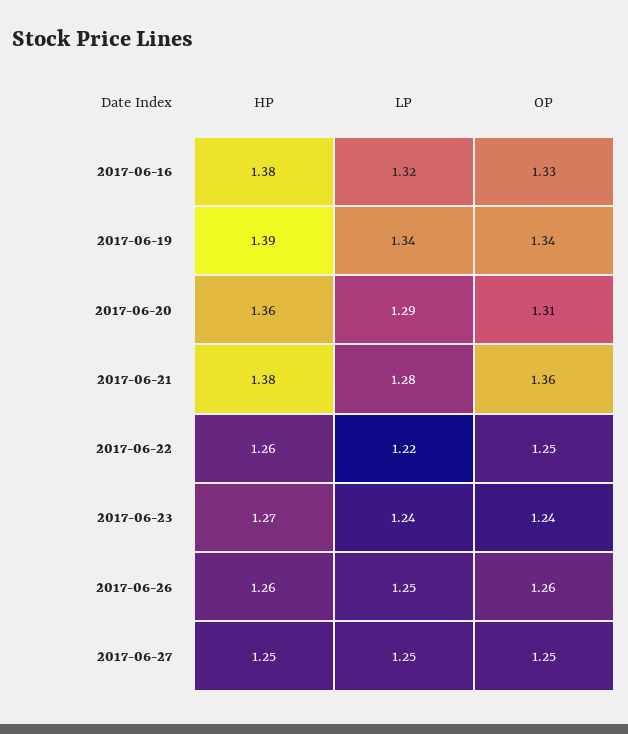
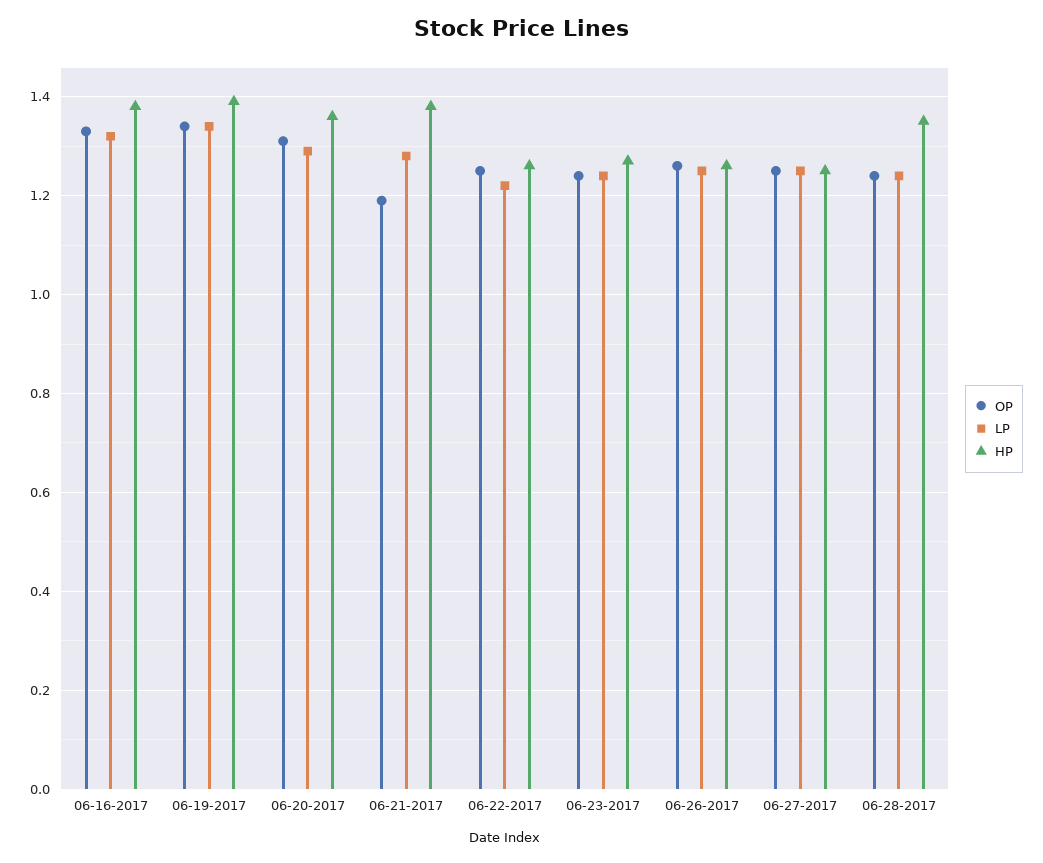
OP, 2017-06-21: 1.36 -> 1.2
OP, 06-28-2017: none -> 1.25
LP, 06-28-2017: none -> 1.25
HP, 06-28-2017: none -> 1.35

